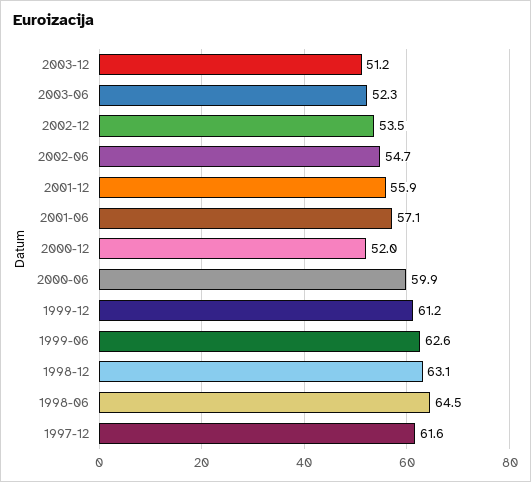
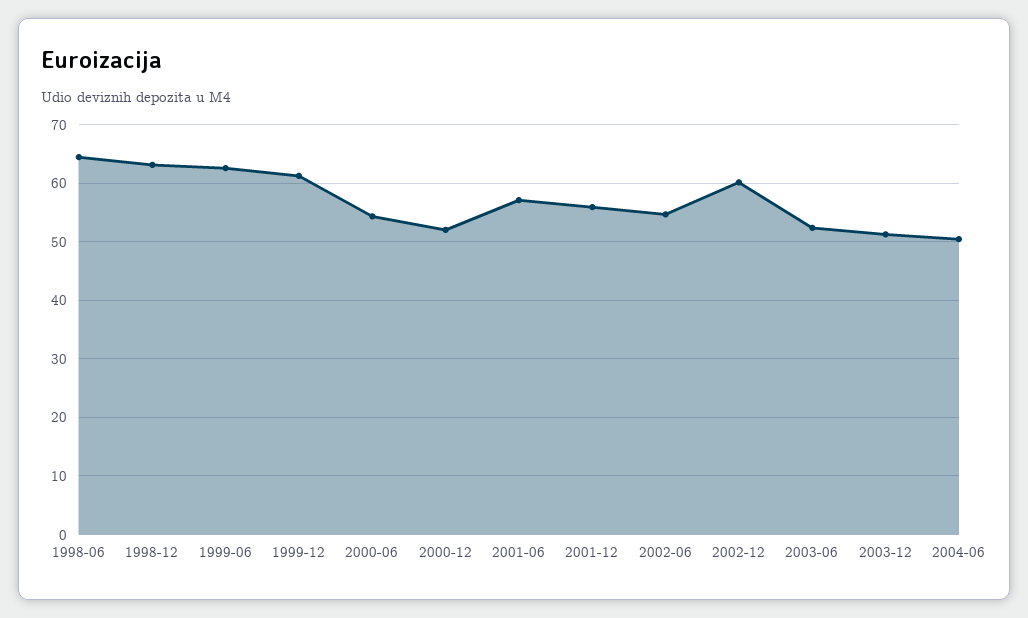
2002-12: 53.5 -> 60
2000-06: 59.9 -> 54
1997-12: 61.6 -> none
2004-06: none -> 50

